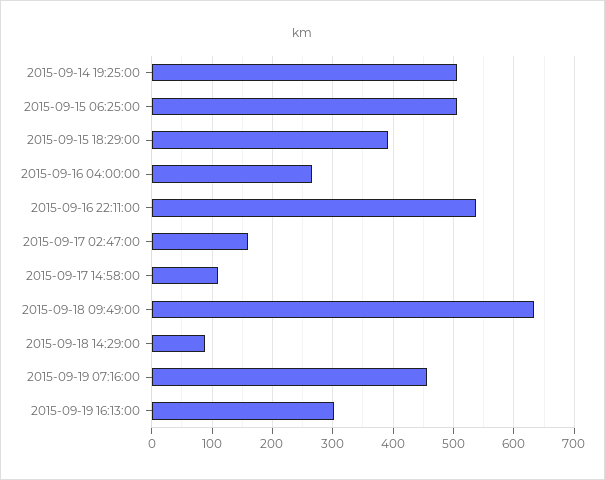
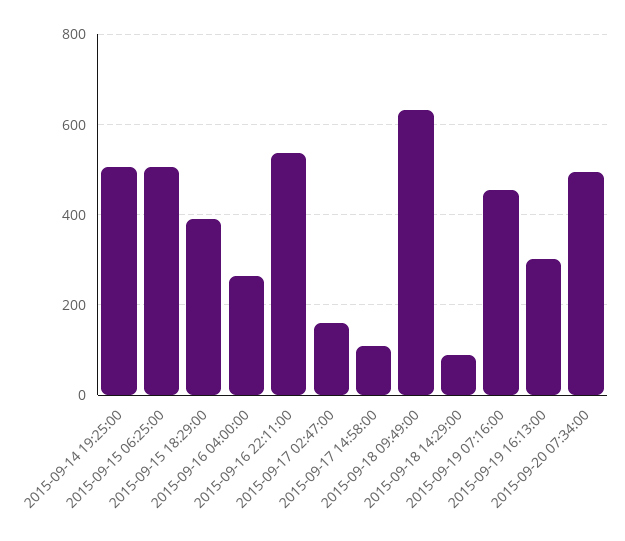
2015-09-20 07:34:00: none -> 500

